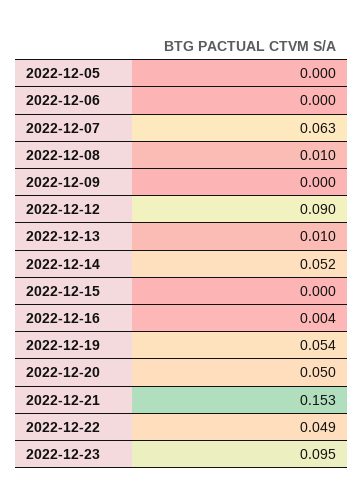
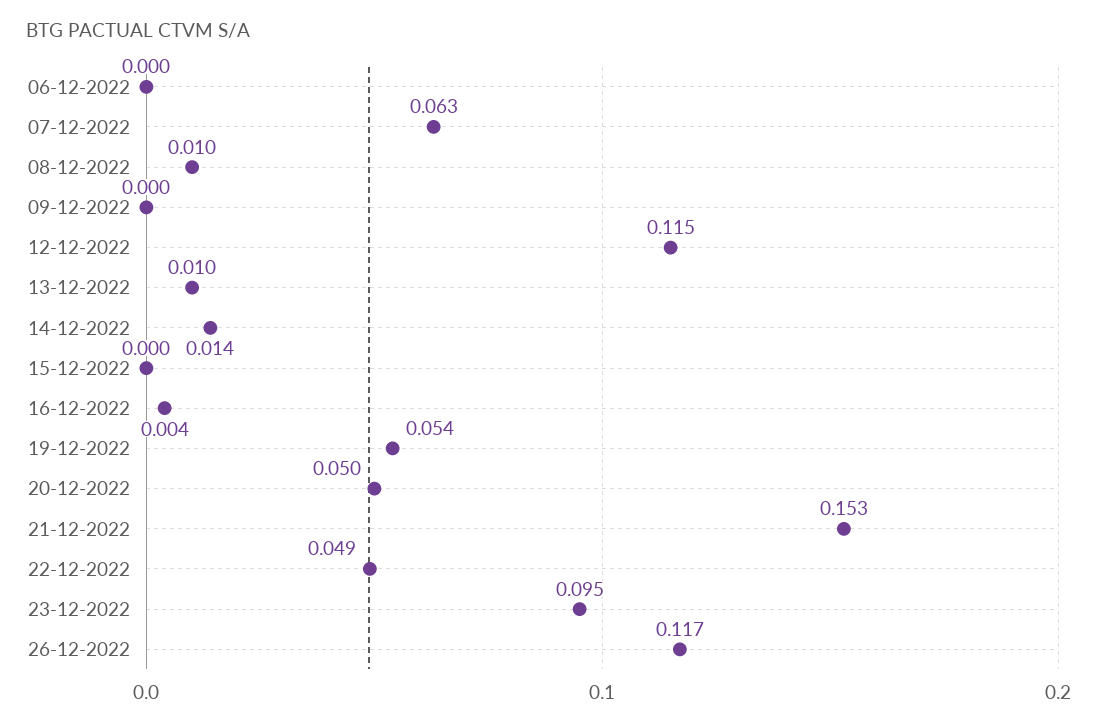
2022-12-05: 0 -> none
2022-12-12: 0.09 -> 0.115
2022-12-14: 0.052 -> 0.014
26-12-2022: none -> 0.117

